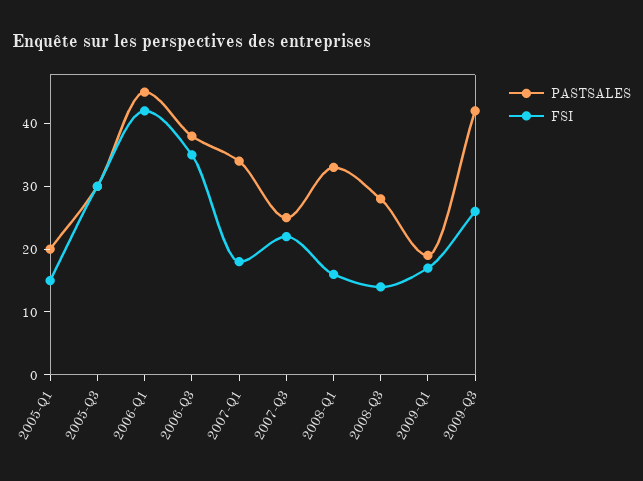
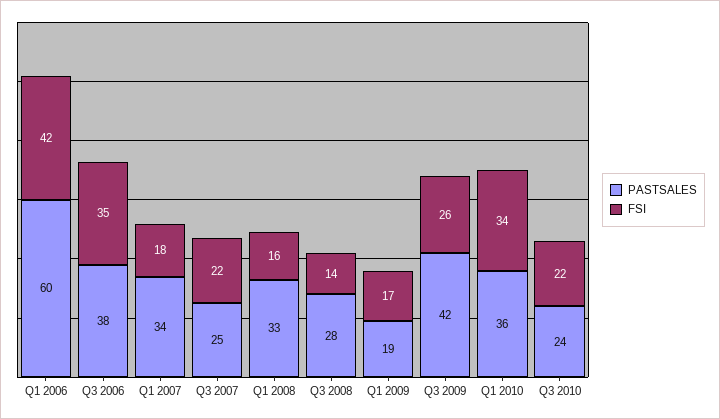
PASTSALES, 2005-Q1: 20 -> none
FSI, 2005-Q1: 15 -> none
PASTSALES, 2005-Q3: 30 -> none
FSI, 2005-Q3: 30 -> none
PASTSALES, 2006-Q1: 45 -> 60
PASTSALES, Q1 2010: none -> 36
FSI, Q1 2010: none -> 34
PASTSALES, Q3 2010: none -> 24
FSI, Q3 2010: none -> 22

